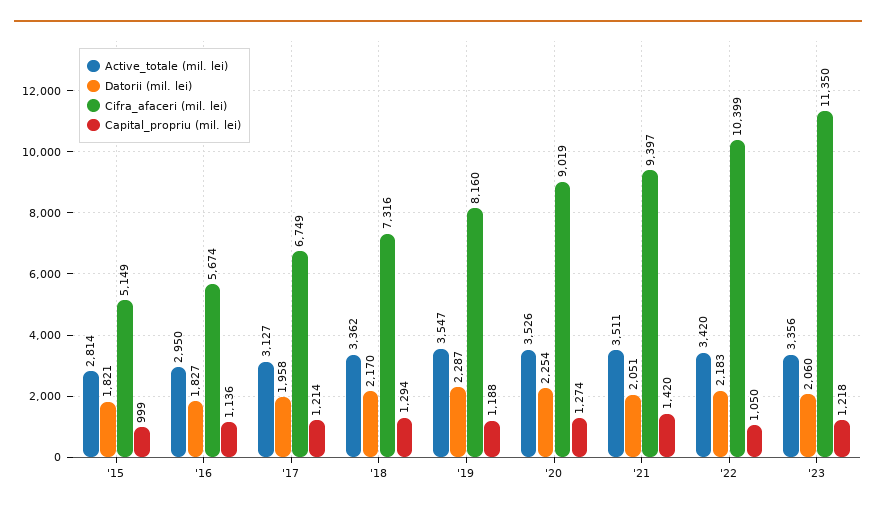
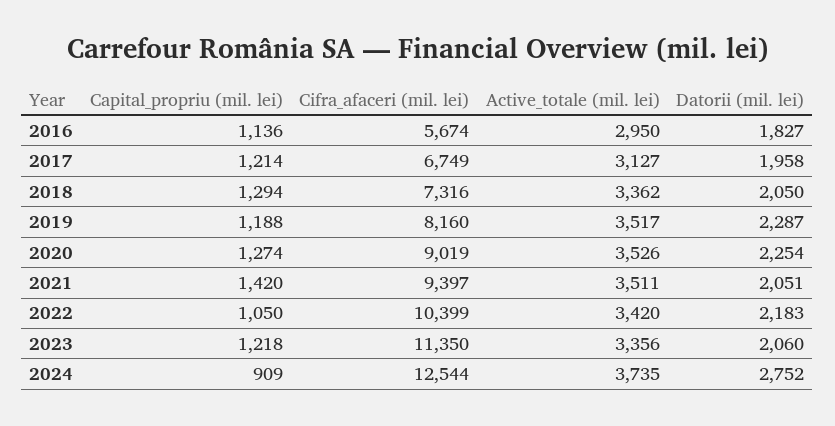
Active_totale (mil. lei), '15: 2814 -> none
Datorii (mil. lei), '15: 1821 -> none
Cifra_afaceri (mil. lei), '15: 5149 -> none
Capital_propriu (mil. lei), '15: 999 -> none
Datorii (mil. lei), '18: 2170 -> 2050
Active_totale (mil. lei), '19: 3547 -> 3517
Capital_propriu (mil. lei), 2024: none -> 909
Cifra_afaceri (mil. lei), 2024: none -> 12544
Active_totale (mil. lei), 2024: none -> 3735
Datorii (mil. lei), 2024: none -> 2752

